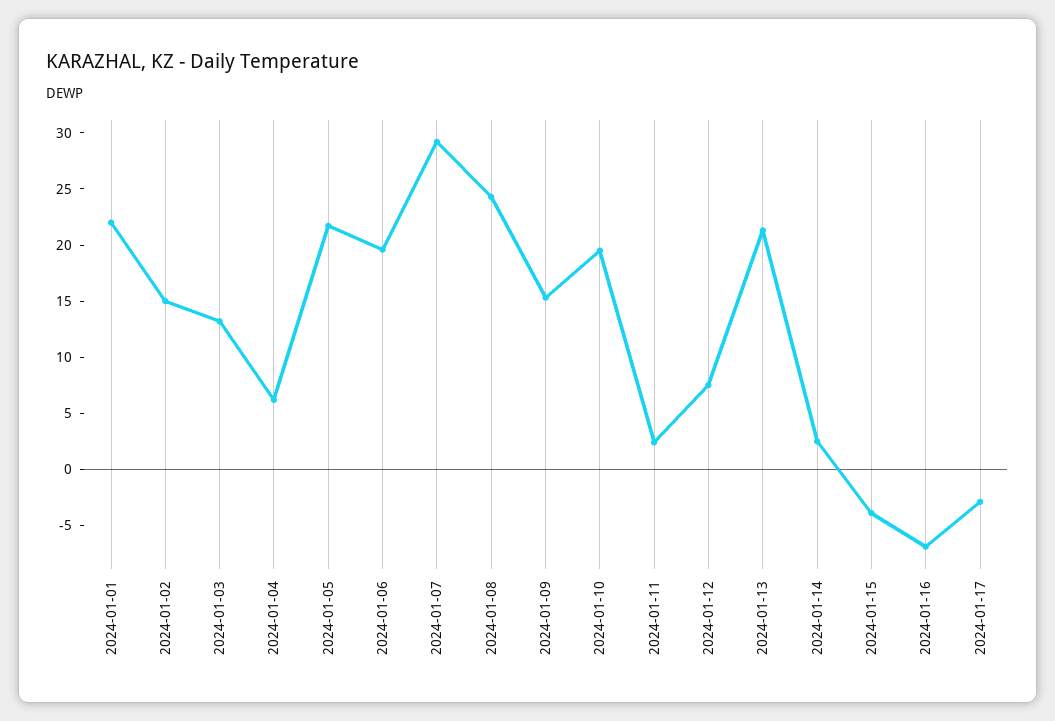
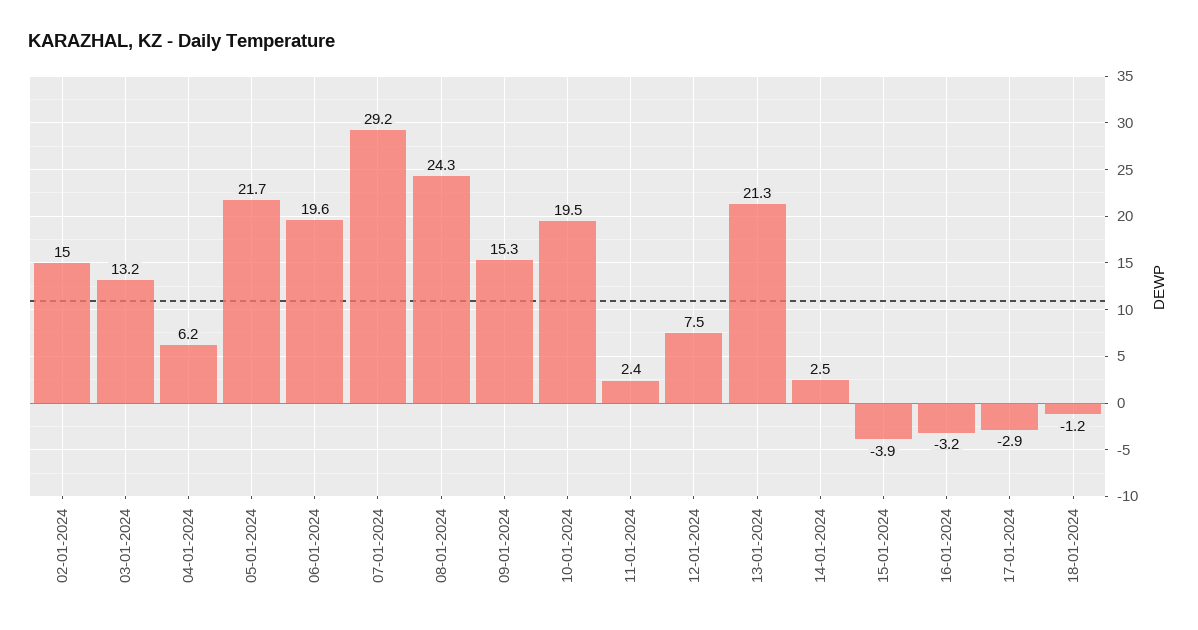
2024-01-01: 22 -> none
2024-01-16: -7 -> -3.2
18-01-2024: none -> -1.2

